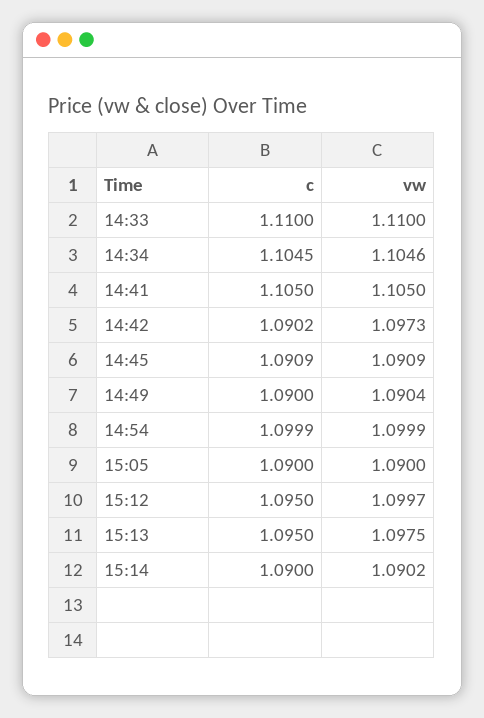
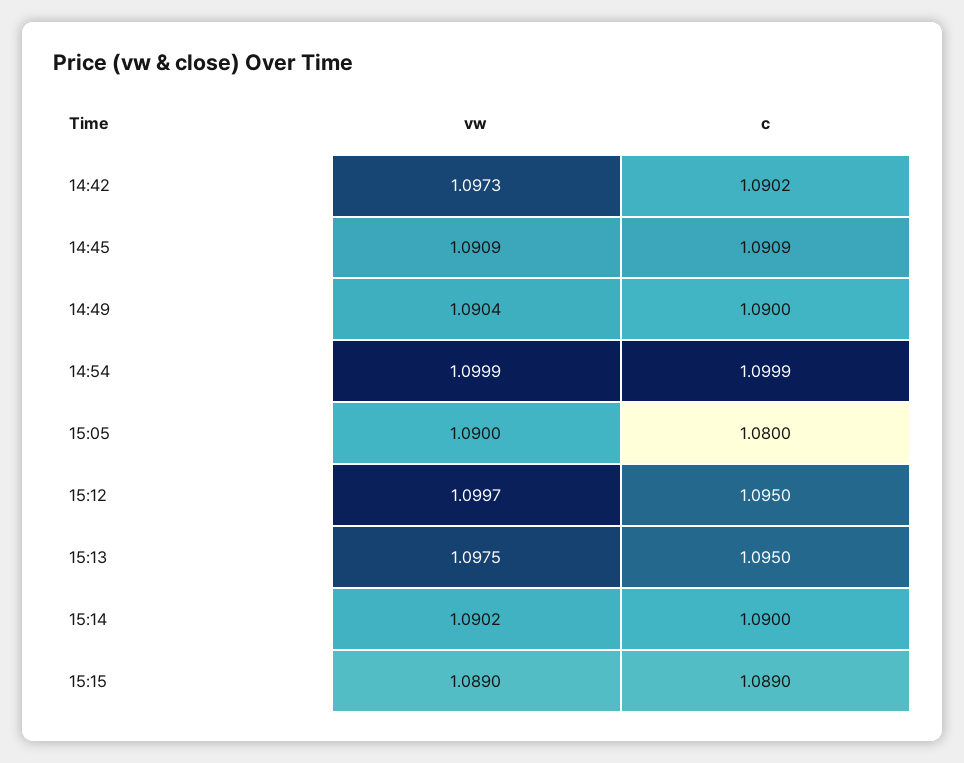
c, 14:33: 1.11 -> none
vw, 14:33: 1.11 -> none
c, 14:34: 1.1045 -> none
vw, 14:34: 1.1046 -> none
c, 14:41: 1.105 -> none
vw, 14:41: 1.105 -> none
c, 15:05: 1.09 -> 1.08
vw, 15:15: none -> 1.089
c, 15:15: none -> 1.089

